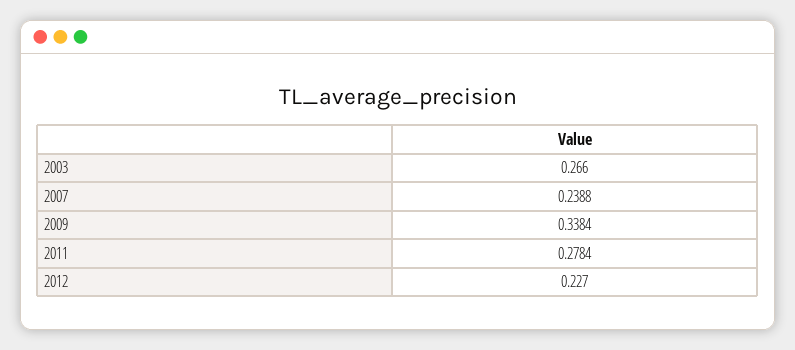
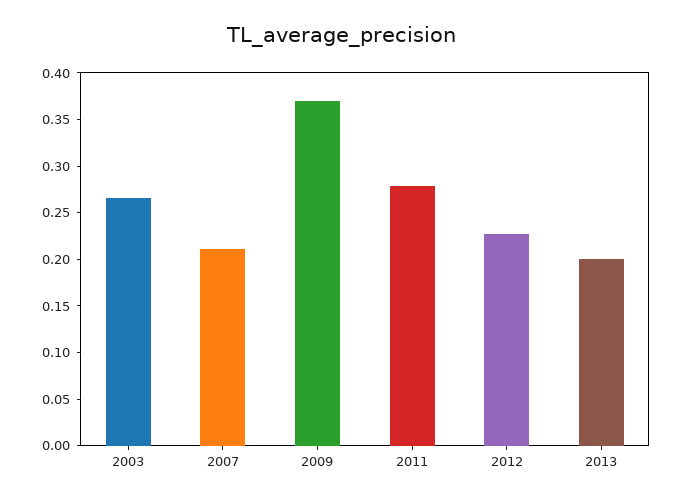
2007: 0.2388 -> 0.21
2009: 0.3384 -> 0.37
2013: none -> 0.2

